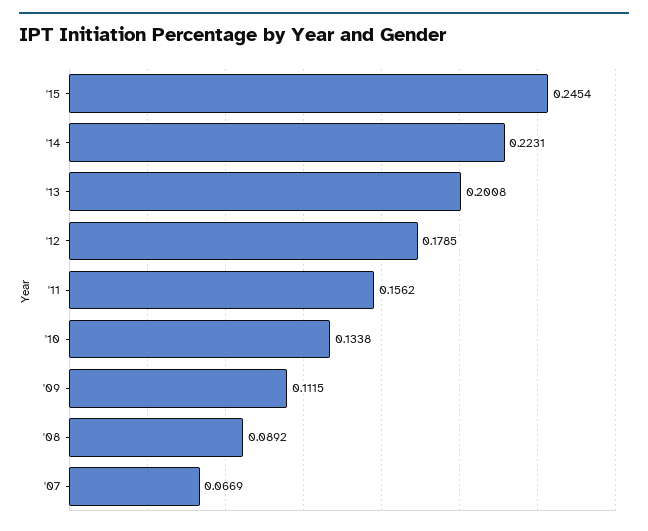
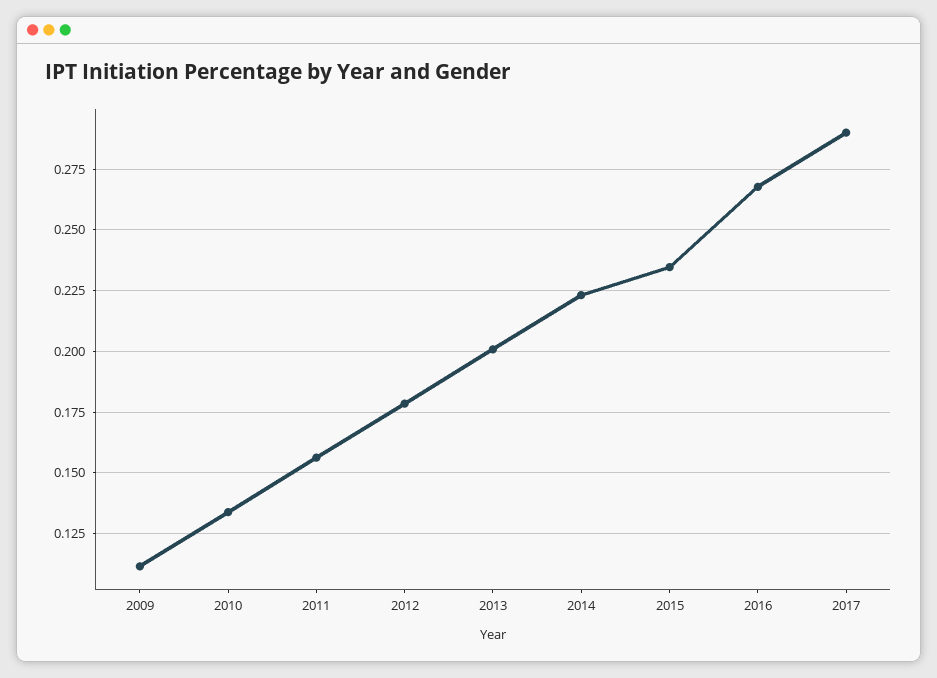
'15: 0.2454 -> 0.235
'08: 0.0892 -> none
'07: 0.0669 -> none
2016: none -> 0.2675
2017: none -> 0.29

